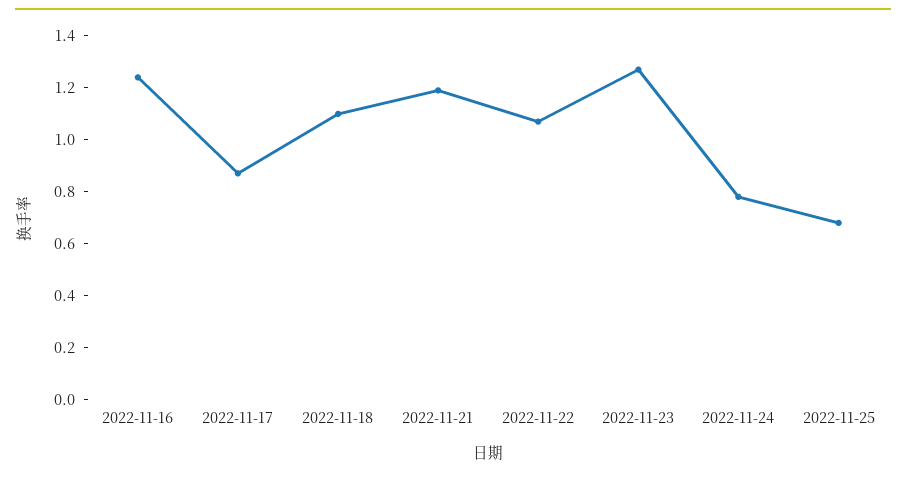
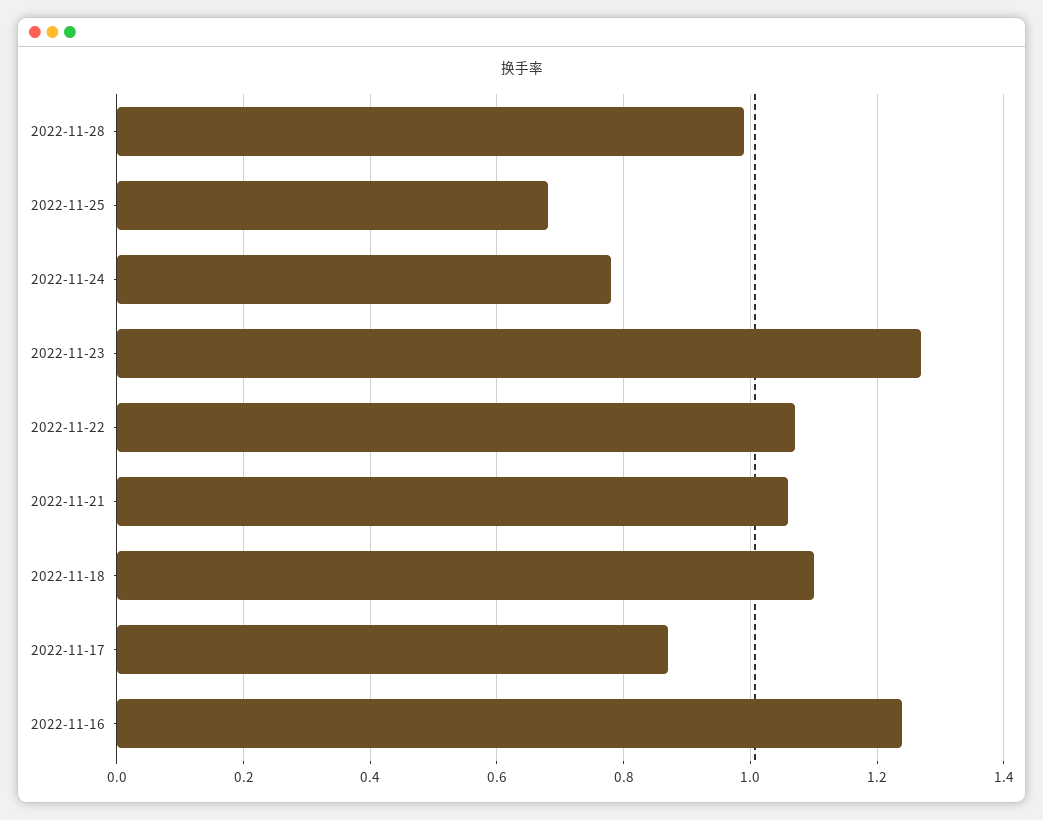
2022-11-21: 1.2 -> 1.05
2022-11-28: none -> 1

